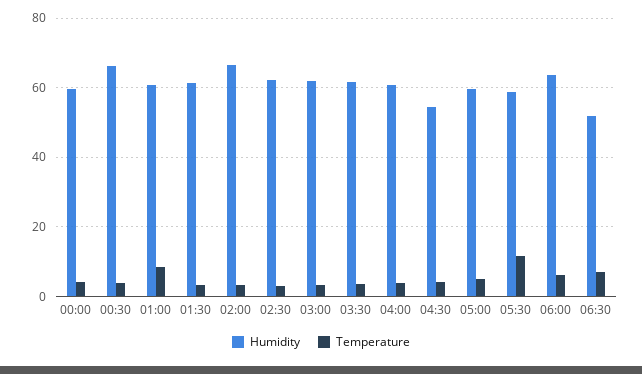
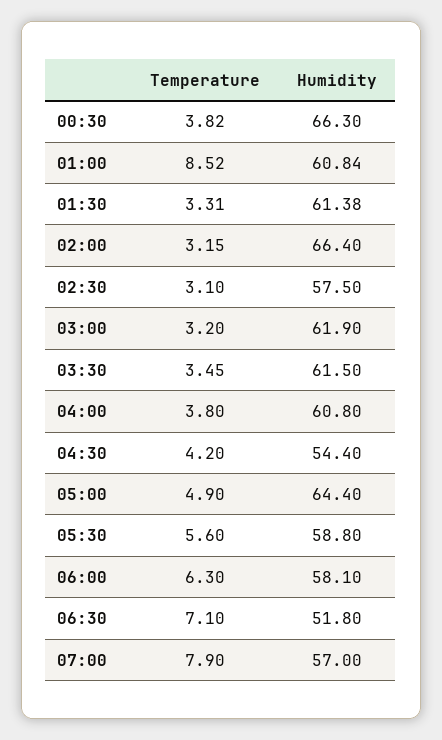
Humidity, 00:00: 60 -> none
Temperature, 00:00: 4 -> none
Humidity, 02:30: 62 -> 57.5
Humidity, 05:00: 60 -> 64.4
Temperature, 05:30: 12 -> 5.6
Humidity, 06:00: 64 -> 58.1
Temperature, 07:00: none -> 7.9
Humidity, 07:00: none -> 57

